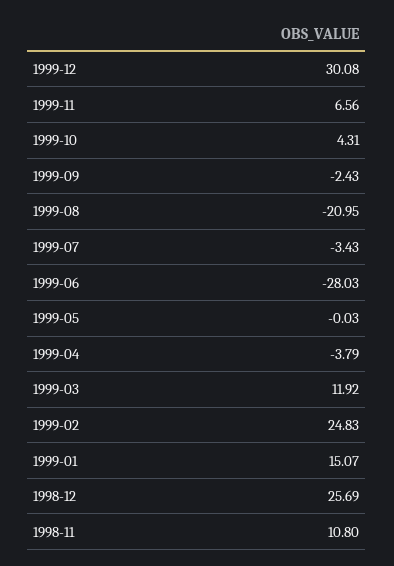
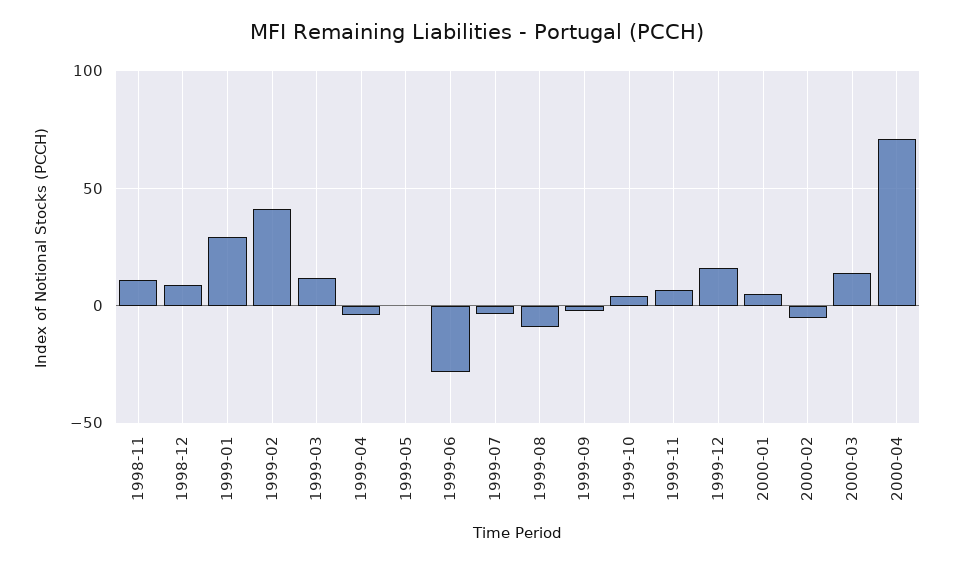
1999-12: 30.08 -> 15
1999-08: -20.95 -> -10
1999-02: 24.83 -> 40
1999-01: 15.07 -> 30
1998-12: 25.69 -> 10
2000-01: none -> 5
2000-02: none -> -5
2000-03: none -> 15
2000-04: none -> 70

